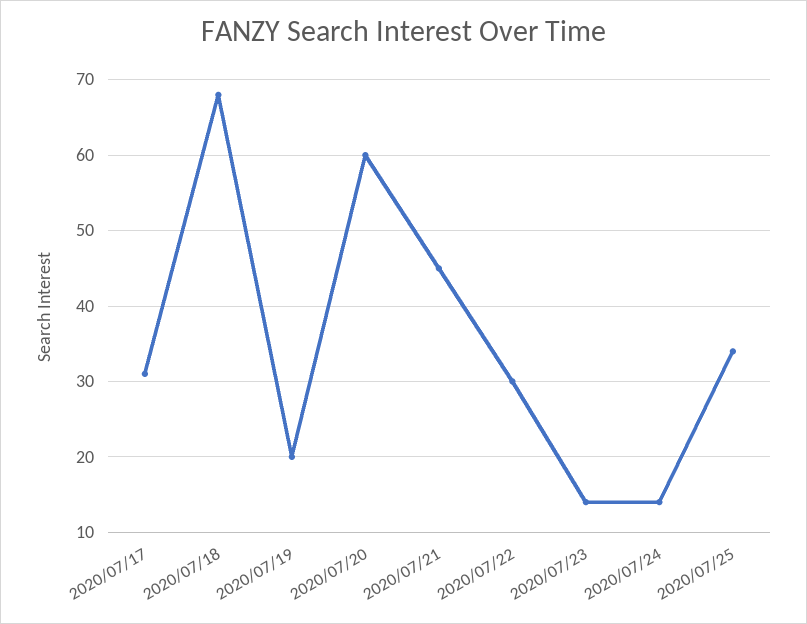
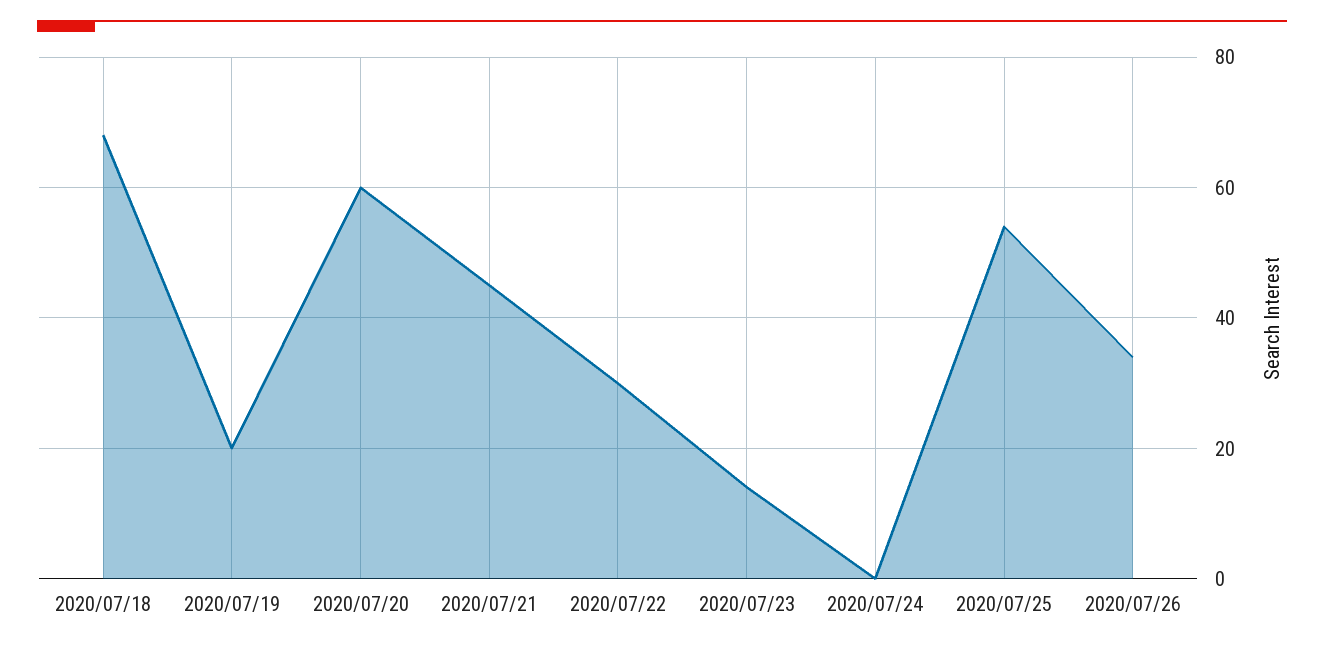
2020/07/17: 31 -> none
2020/07/24: 14 -> 0
2020/07/25: 34 -> 55
2020/07/26: none -> 35

